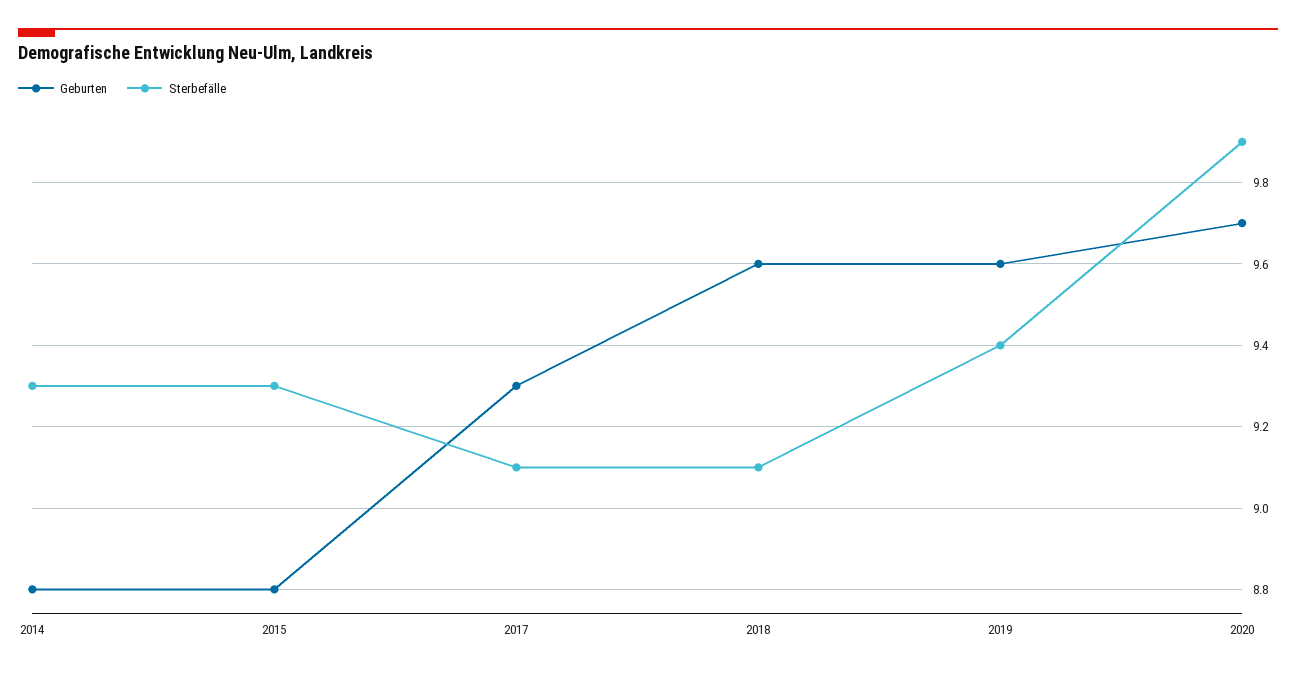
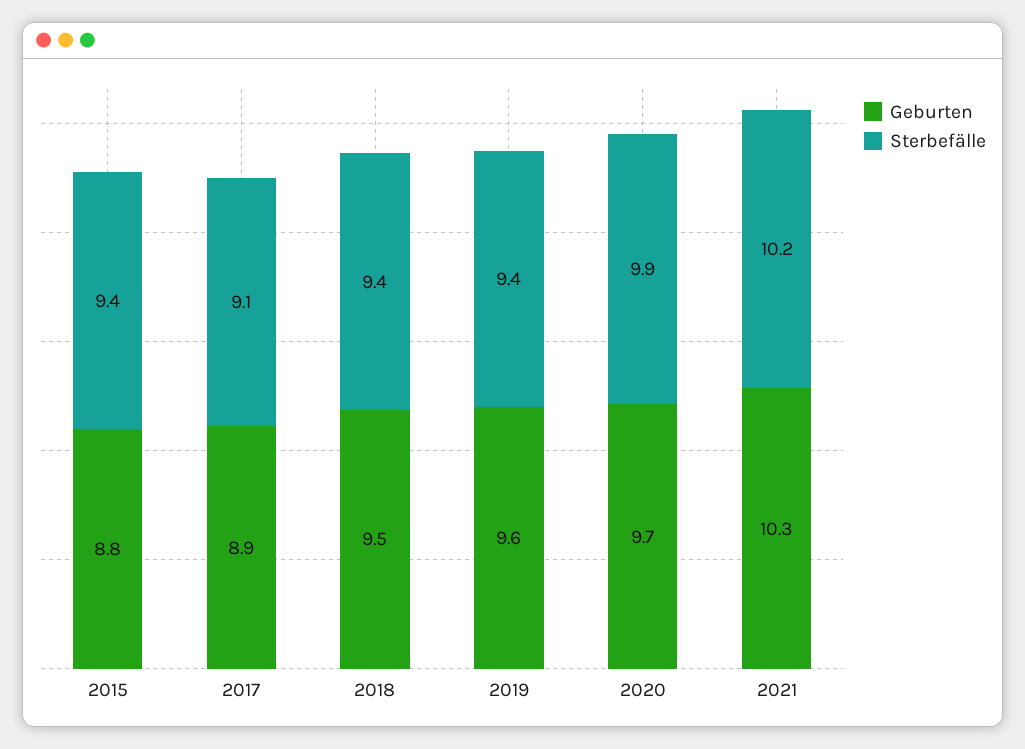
Geburten, 2014: 8.8 -> none
Sterbefälle, 2014: 9.3 -> none
Sterbefälle, 2015: 9.3 -> 9.4
Geburten, 2017: 9.3 -> 8.9
Geburten, 2018: 9.6 -> 9.5
Sterbefälle, 2018: 9.1 -> 9.4
Geburten, 2021: none -> 10.3
Sterbefälle, 2021: none -> 10.2

